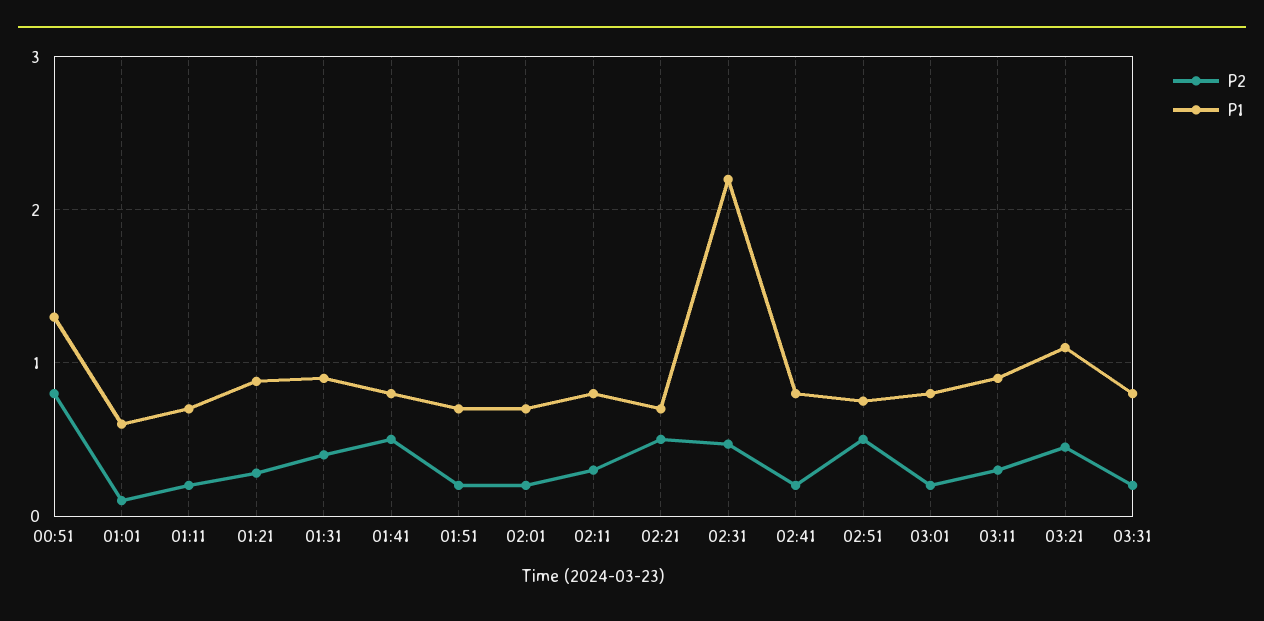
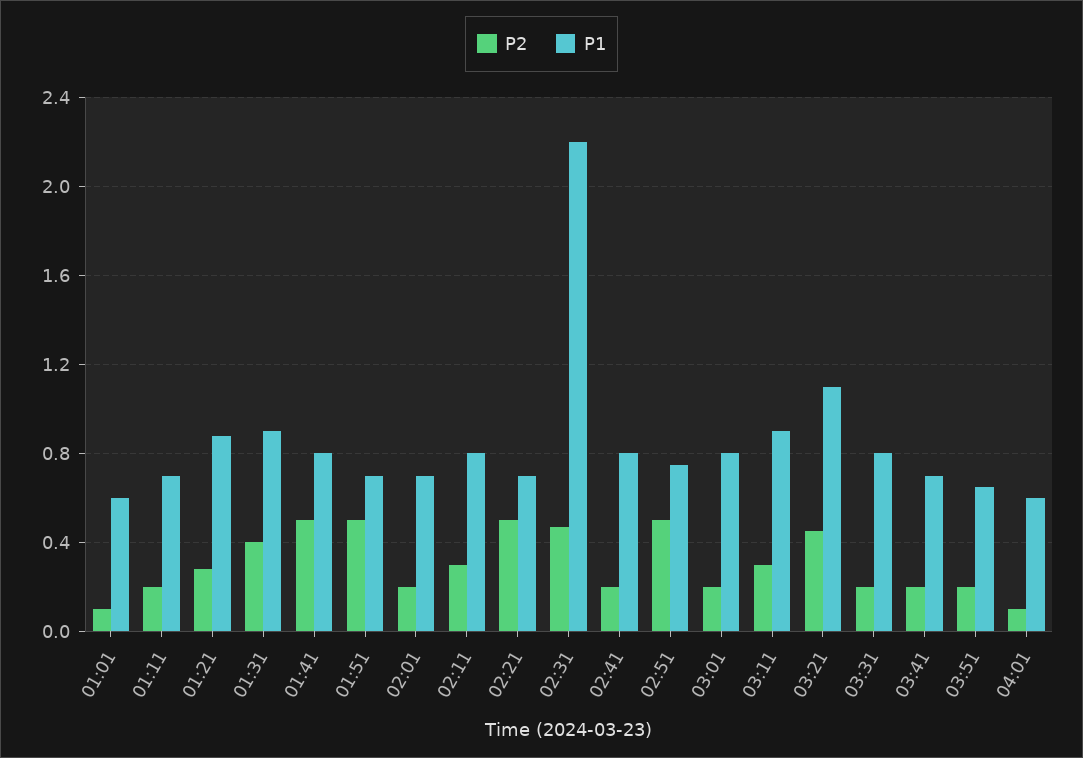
P2, 00:51: 0.8 -> none
P1, 00:51: 1.3 -> none
P2, 01:51: 0.2 -> 0.5
P2, 03:41: none -> 0.2
P1, 03:41: none -> 0.7
P2, 03:51: none -> 0.2
P1, 03:51: none -> 0.65
P2, 04:01: none -> 0.1
P1, 04:01: none -> 0.6

